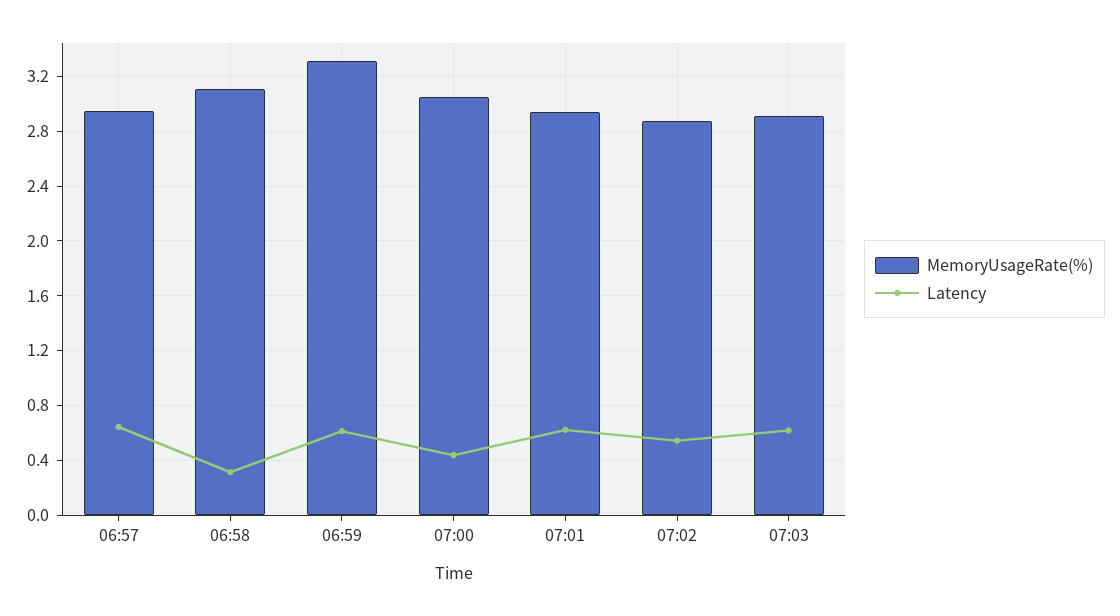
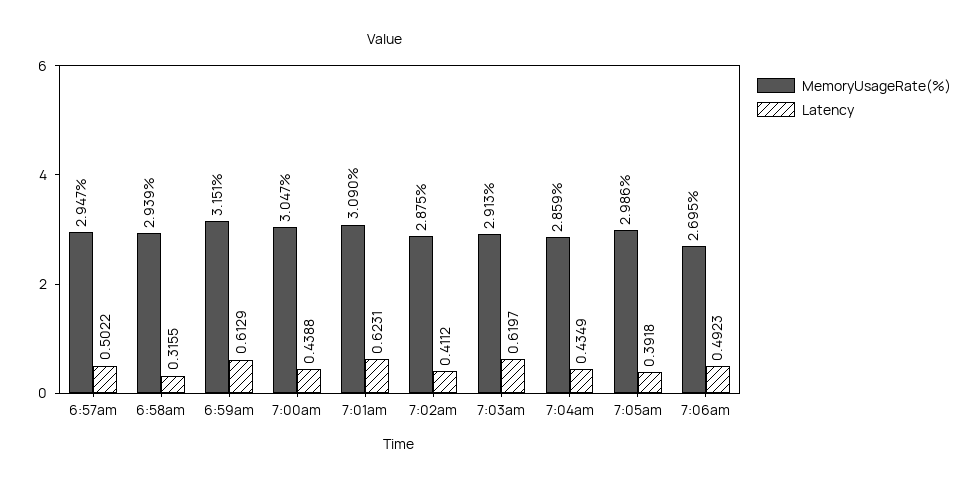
Latency, 06:57: 0.65 -> 0.5022
MemoryUsageRate(%), 06:58: 3.1 -> 2.939
MemoryUsageRate(%), 06:59: 3.3 -> 3.151
MemoryUsageRate(%), 07:01: 2.95 -> 3.09
Latency, 07:02: 0.55 -> 0.4112
MemoryUsageRate(%), 7:04am: none -> 2.859
Latency, 7:04am: none -> 0.4349
MemoryUsageRate(%), 7:05am: none -> 2.986
Latency, 7:05am: none -> 0.3918
MemoryUsageRate(%), 7:06am: none -> 2.695
Latency, 7:06am: none -> 0.4923

